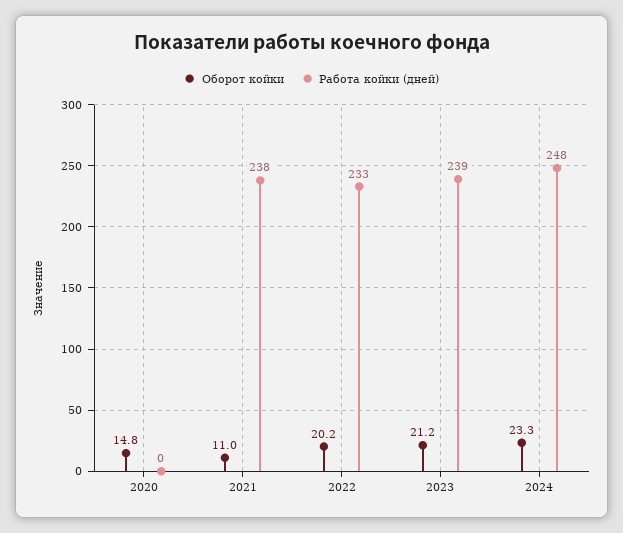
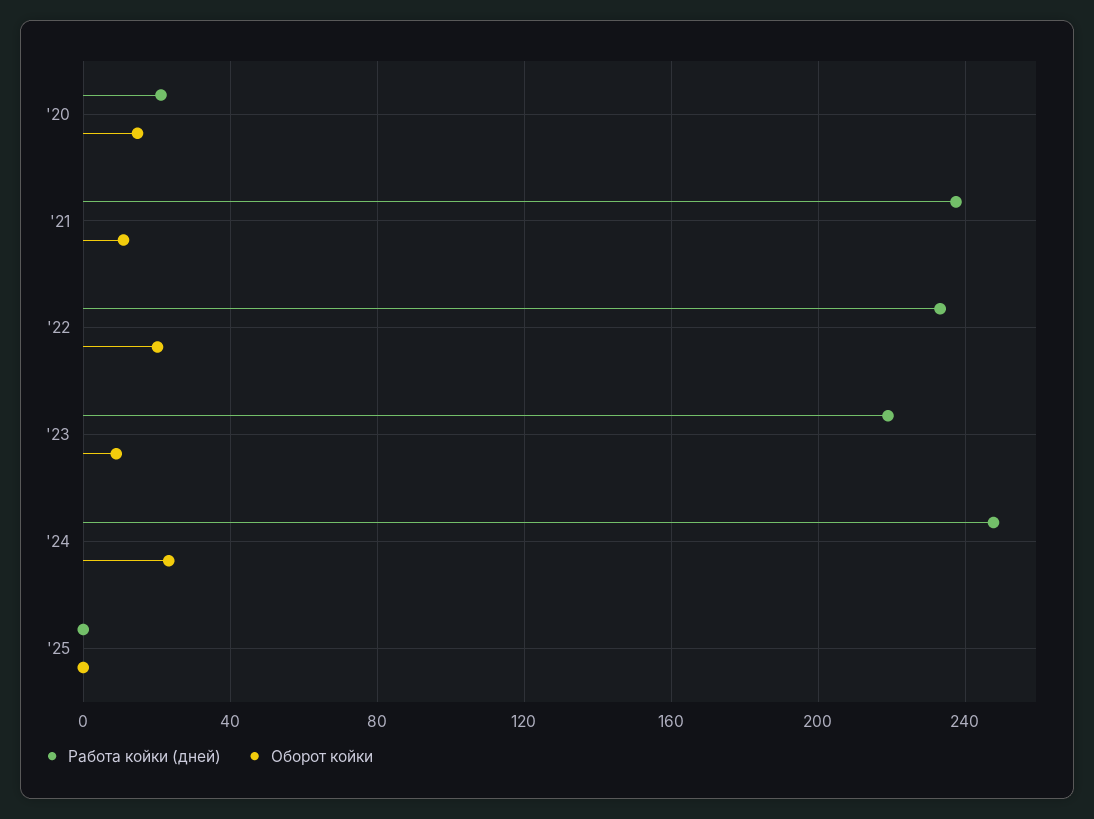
Работа койки (дней), 2020: 0 -> 20
Оборот койки, 2023: 21.2 -> 10
Работа койки (дней), 2023: 239 -> 220
Работа койки (дней), '25: none -> 0
Оборот койки, '25: none -> 0

